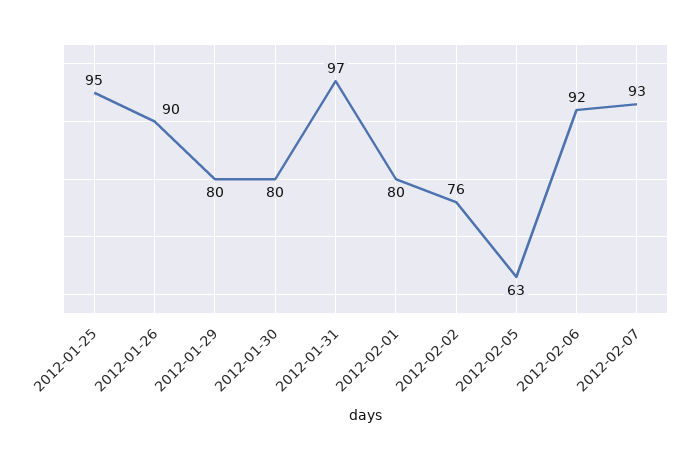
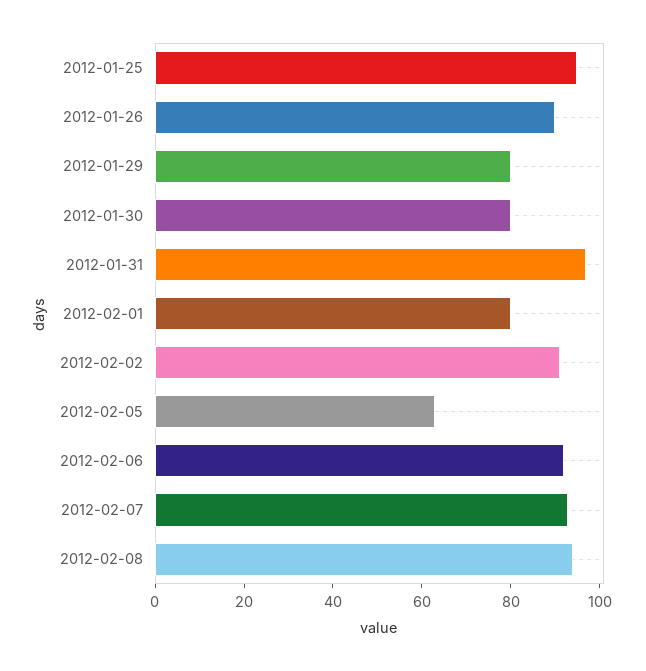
2012-02-02: 76 -> 90
2012-02-08: none -> 95

